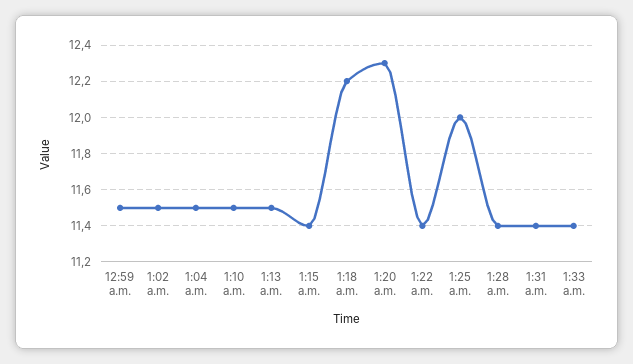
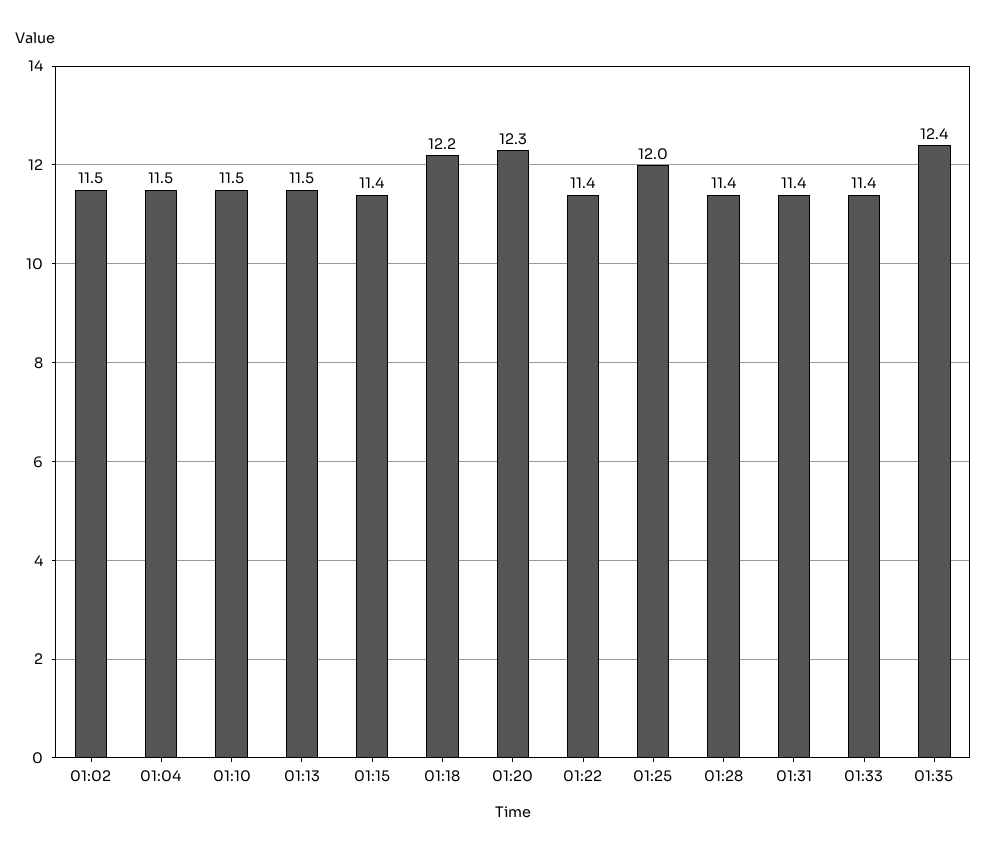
12:59 a.m.: 11.5 -> none
01:35: none -> 12.4

